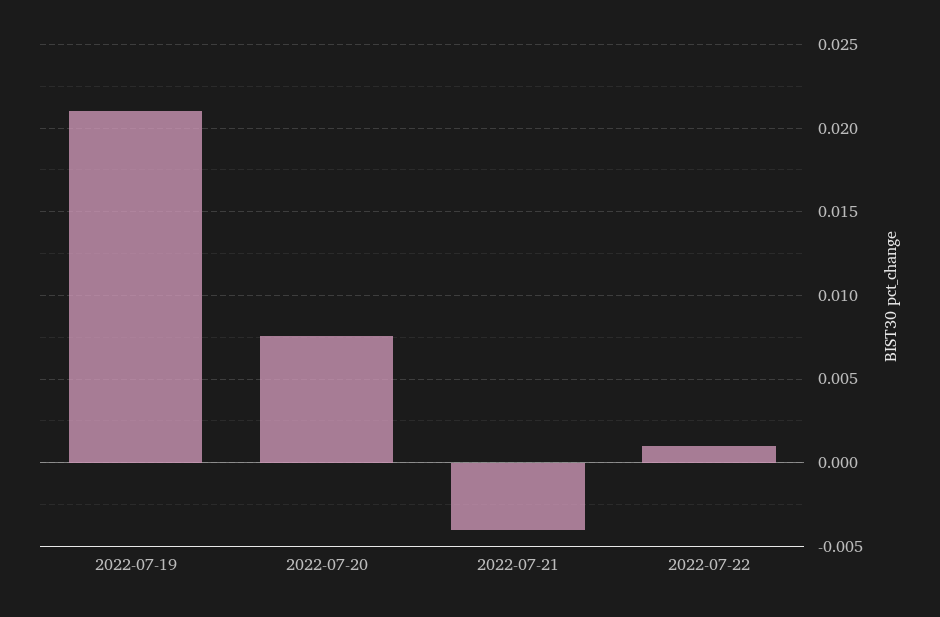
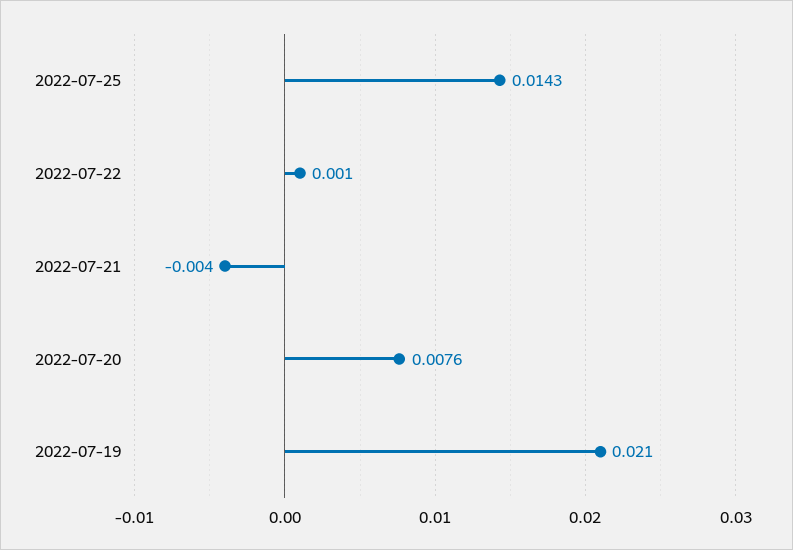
2022-07-25: none -> 0.0143

